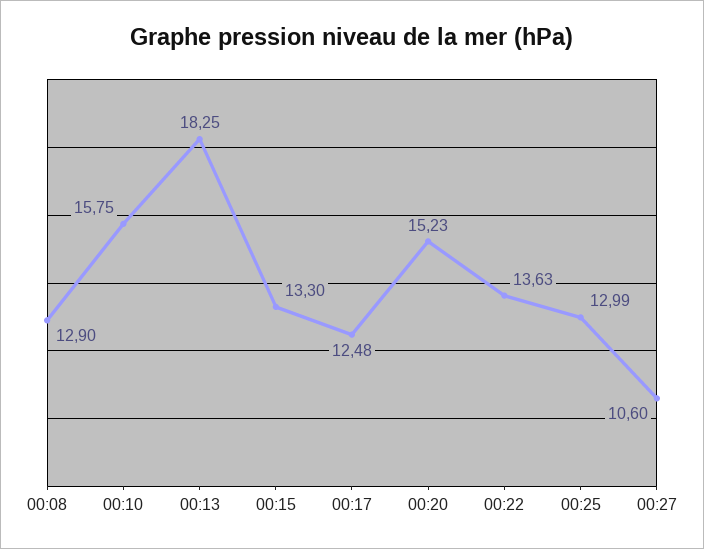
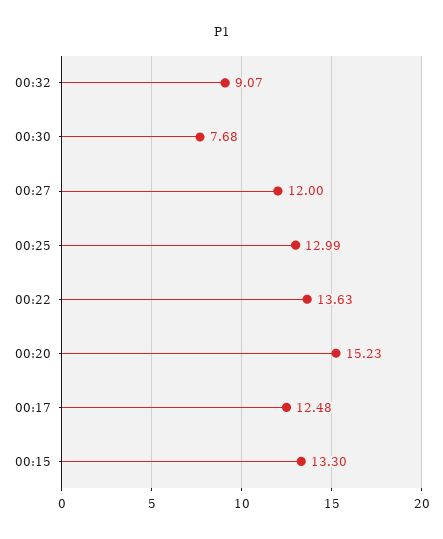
00:08: 12.9 -> none
00:10: 15.75 -> none
00:13: 18.25 -> none
00:27: 10.6 -> 12
00:32: none -> 9.07
00:30: none -> 7.68

